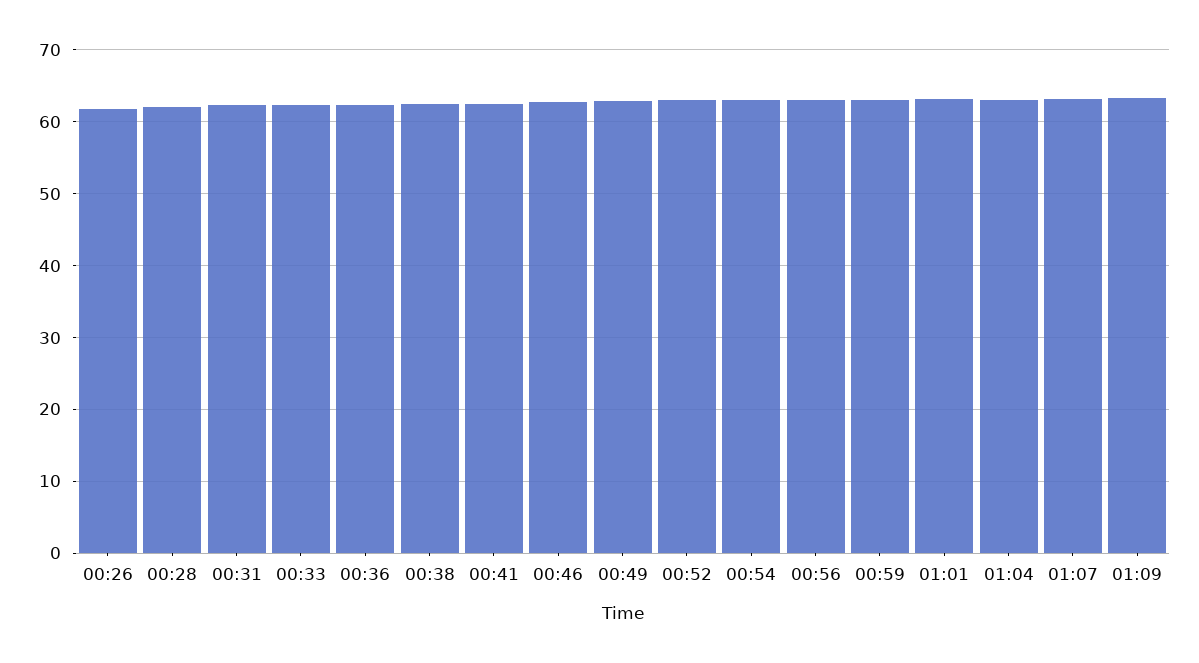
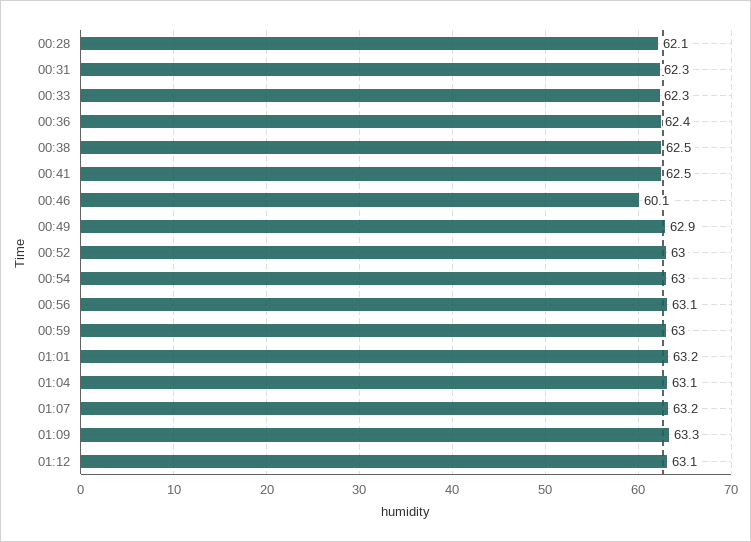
00:26: 62 -> none
00:46: 63 -> 60.1
01:12: none -> 63.1

